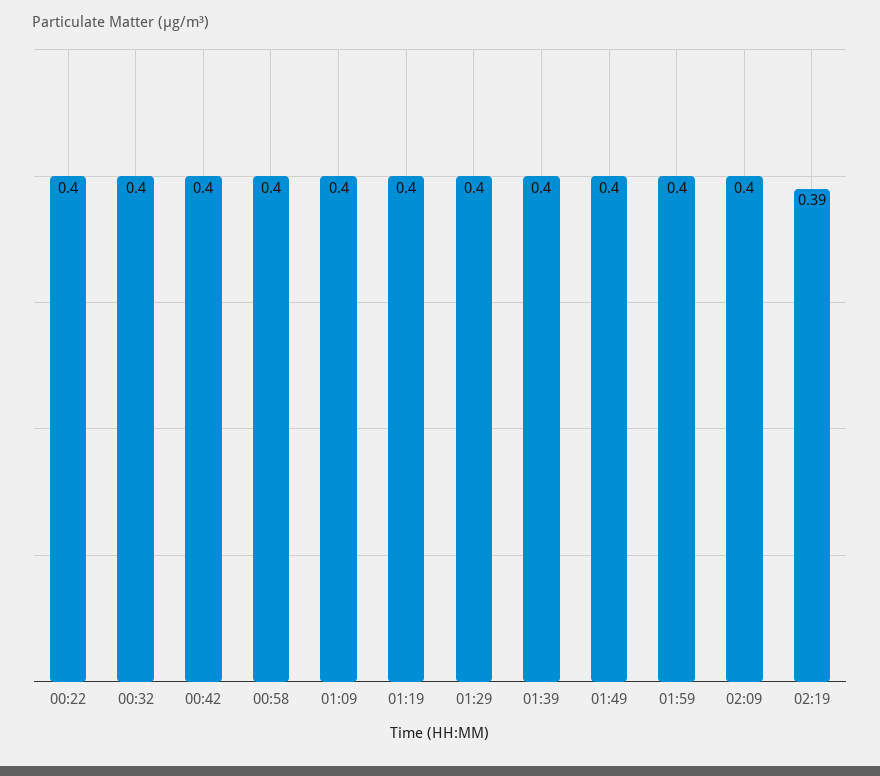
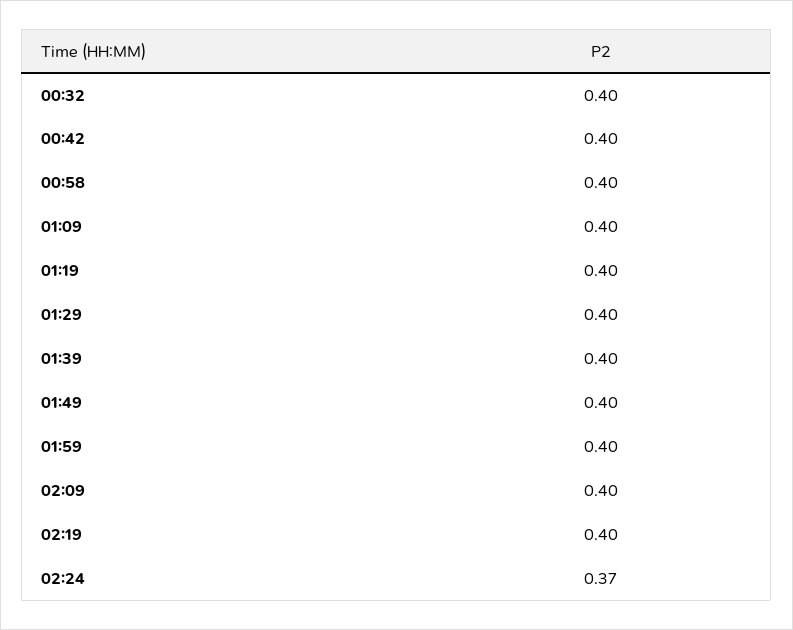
00:22: 0.4 -> none
02:19: 0.39 -> 0.4
02:24: none -> 0.37

